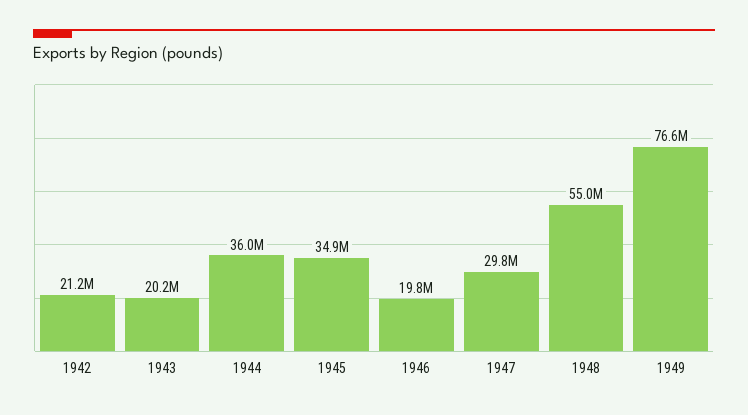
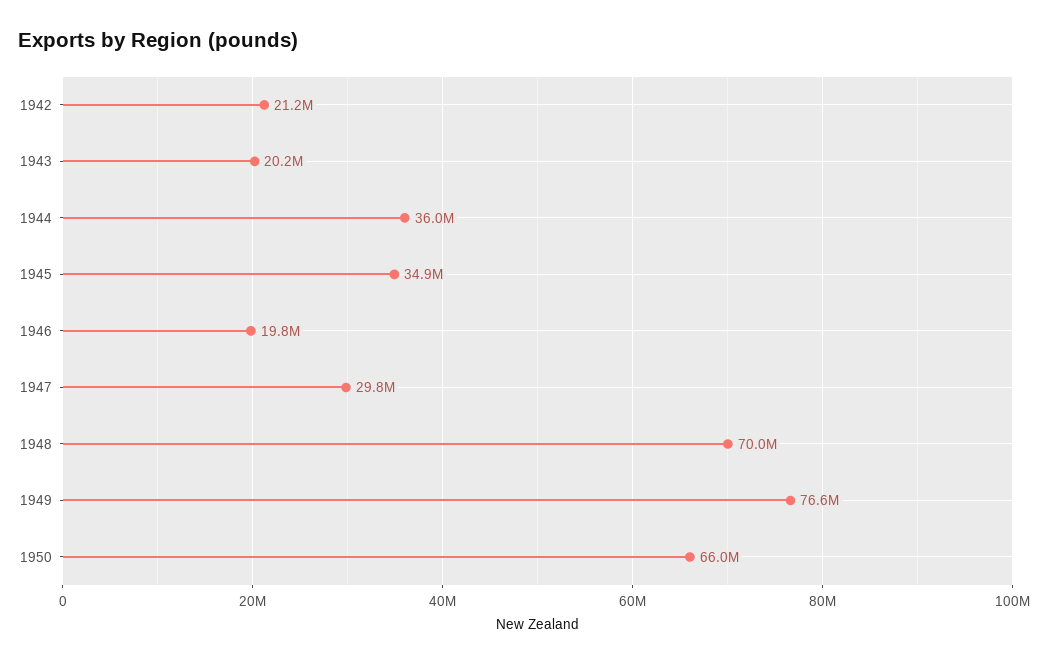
1948: 55000000 -> 70000000
1950: none -> 66000000

